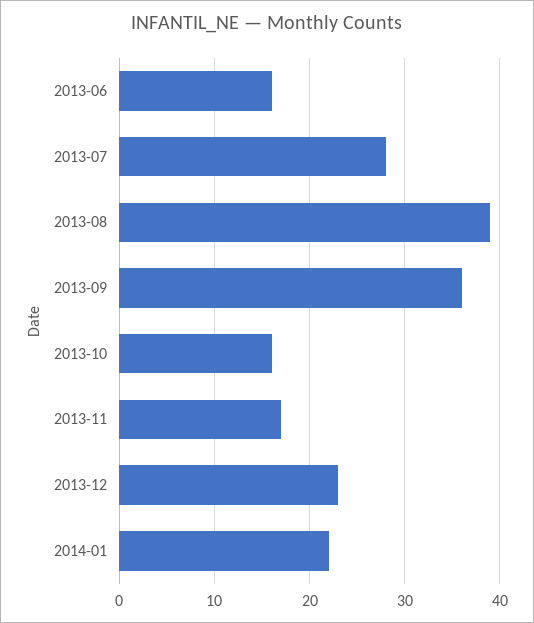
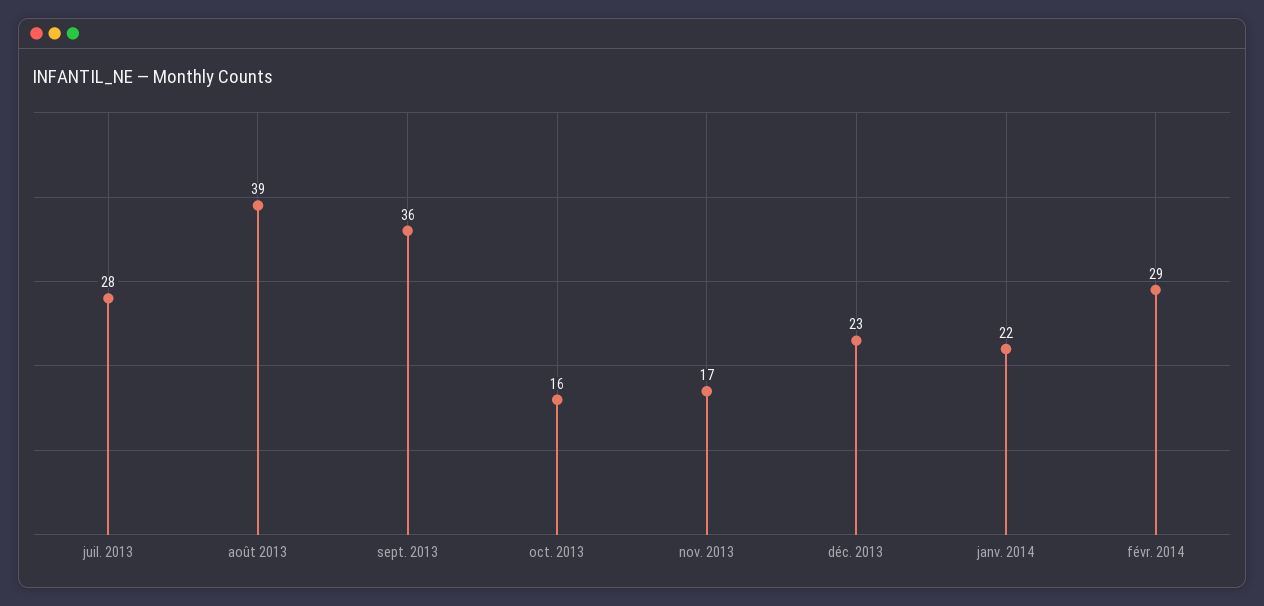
2013-06: 16 -> none
févr. 2014: none -> 29

